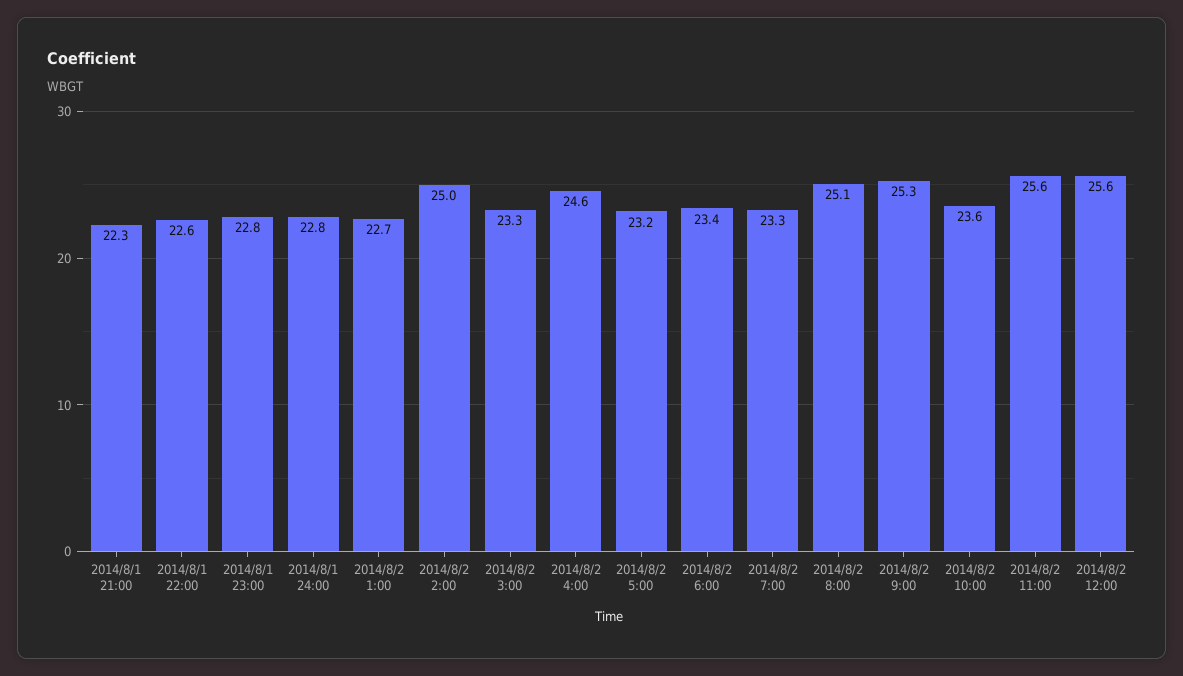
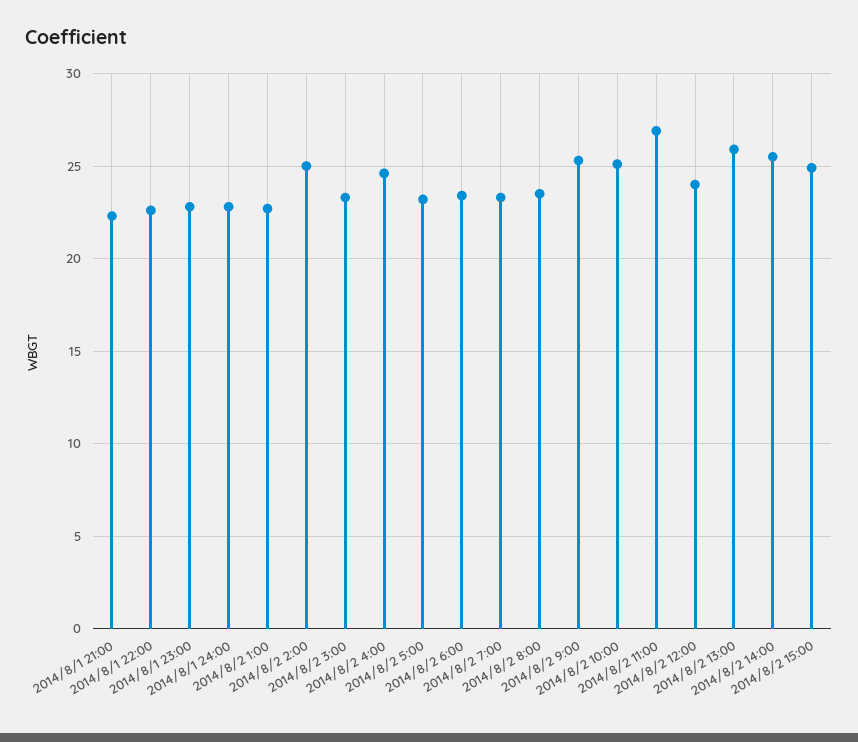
2014/8/2 8:00: 25.1 -> 23.5
2014/8/2 10:00: 23.6 -> 25
2014/8/2 11:00: 25.6 -> 27
2014/8/2 12:00: 25.6 -> 24
2014/8/2 13:00: none -> 26
2014/8/2 14:00: none -> 25.5
2014/8/2 15:00: none -> 25

